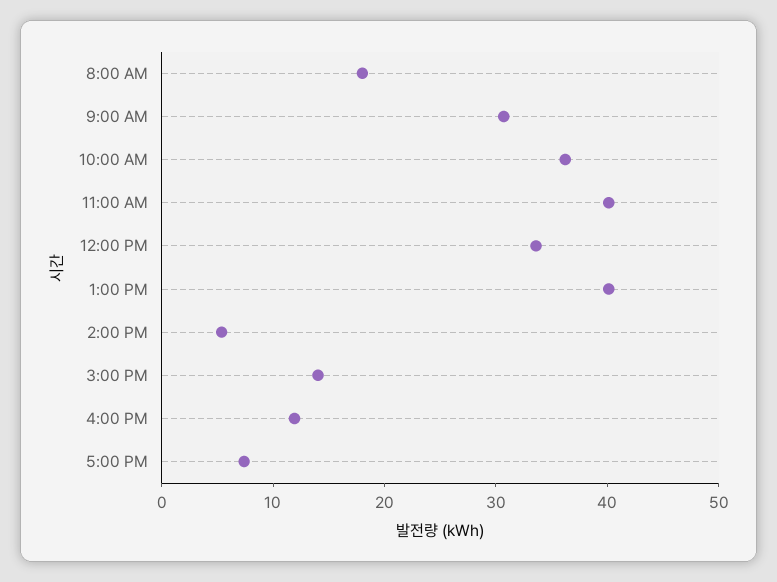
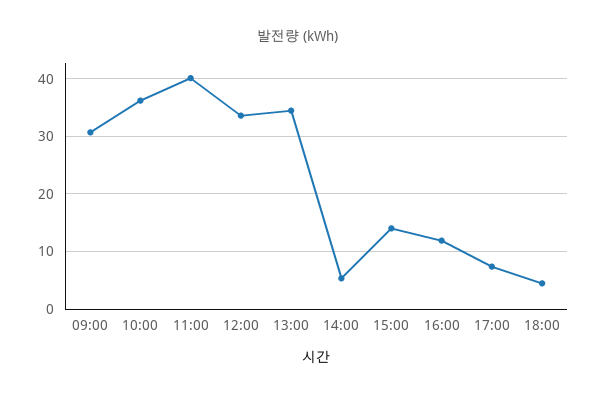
8:00 AM: 18 -> none
1:00 PM: 40 -> 34
18:00: none -> 4

